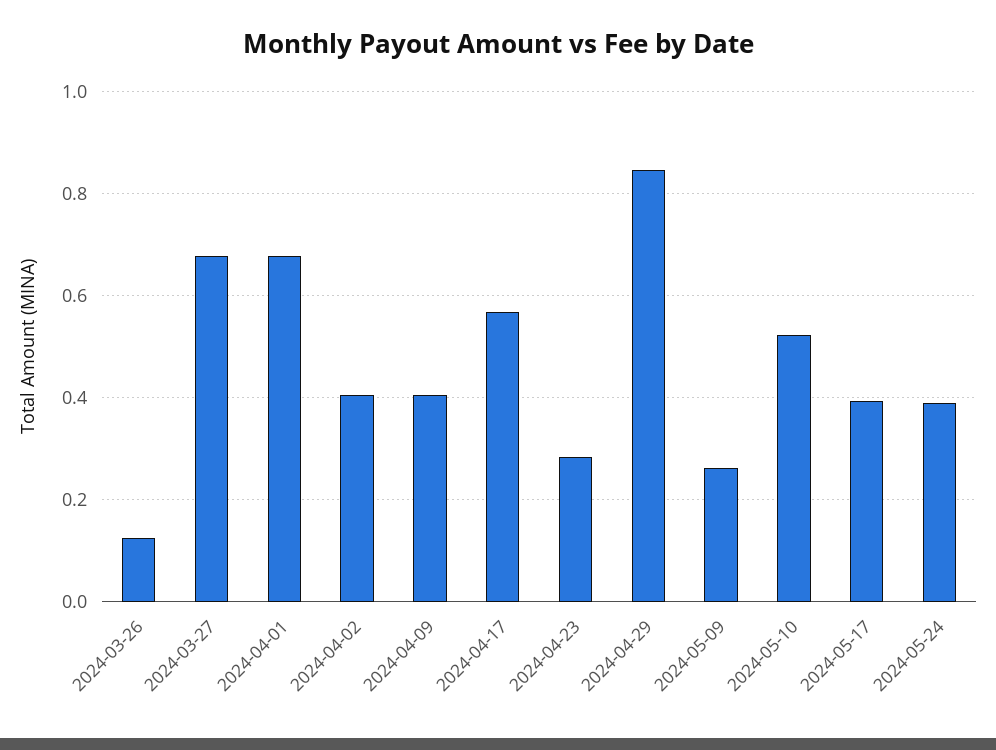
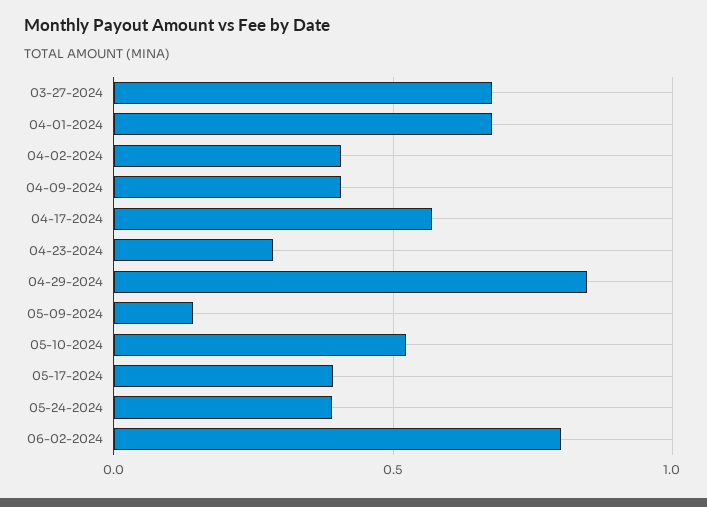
2024-03-26: 0.12 -> none
2024-05-09: 0.26 -> 0.15
06-02-2024: none -> 0.8

